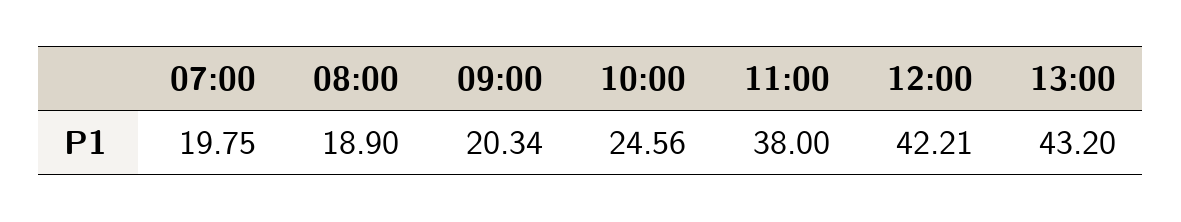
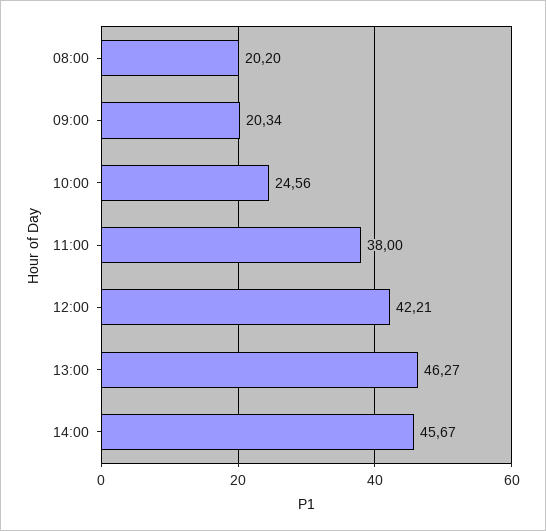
07:00: 19.75 -> none
08:00: 18.9 -> 20.2
13:00: 43.2 -> 46.27
14:00: none -> 45.67

